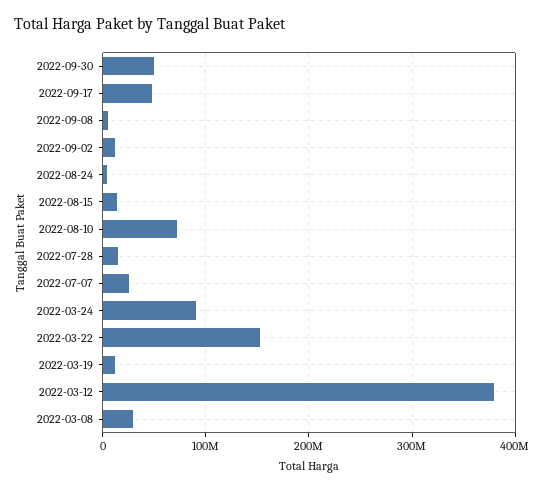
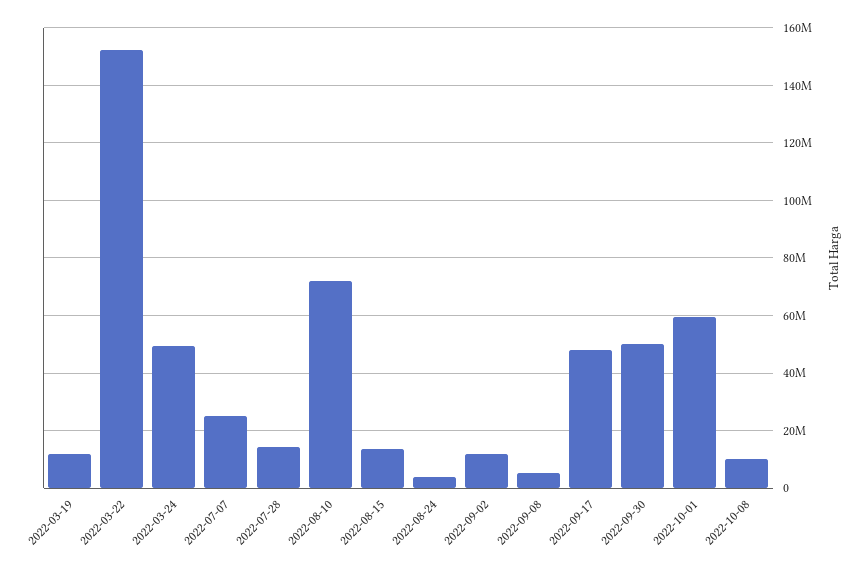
2022-03-24: 90000000 -> 50000000
2022-03-12: 380000000 -> none
2022-03-08: 30000000 -> none
2022-10-01: none -> 60000000
2022-10-08: none -> 10000000

